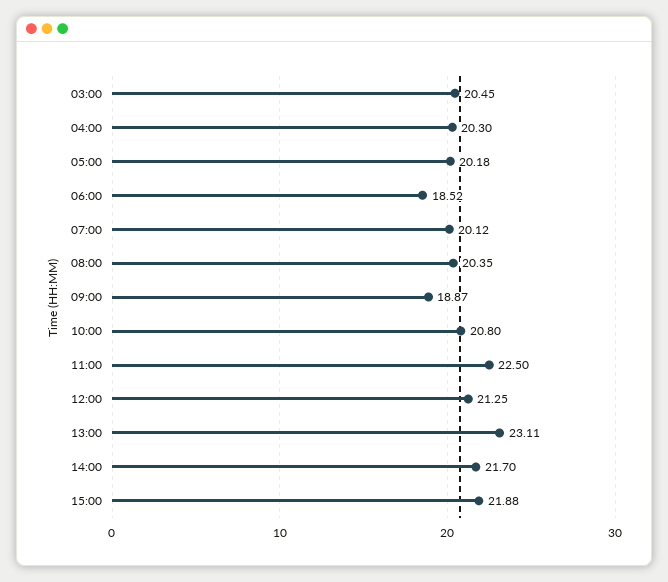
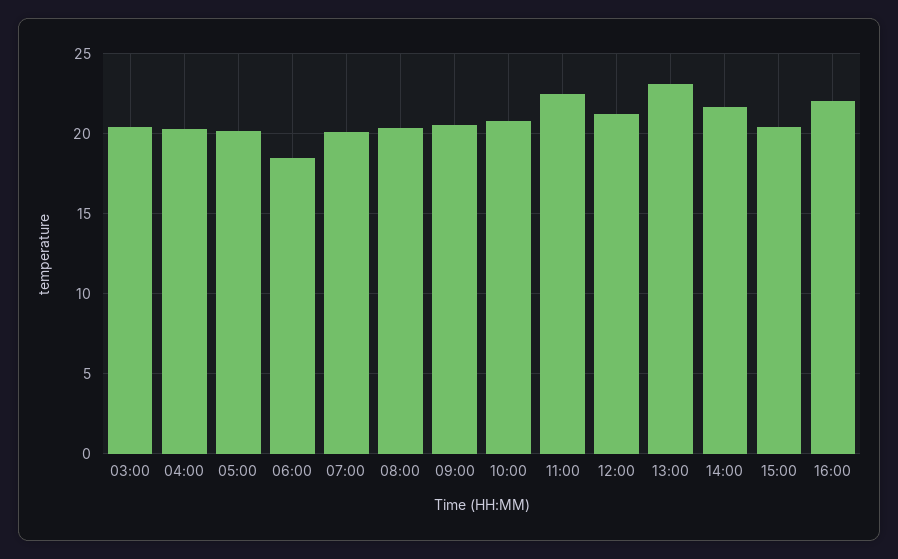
09:00: 18.87 -> 20.5
15:00: 21.88 -> 20.5
16:00: none -> 22

